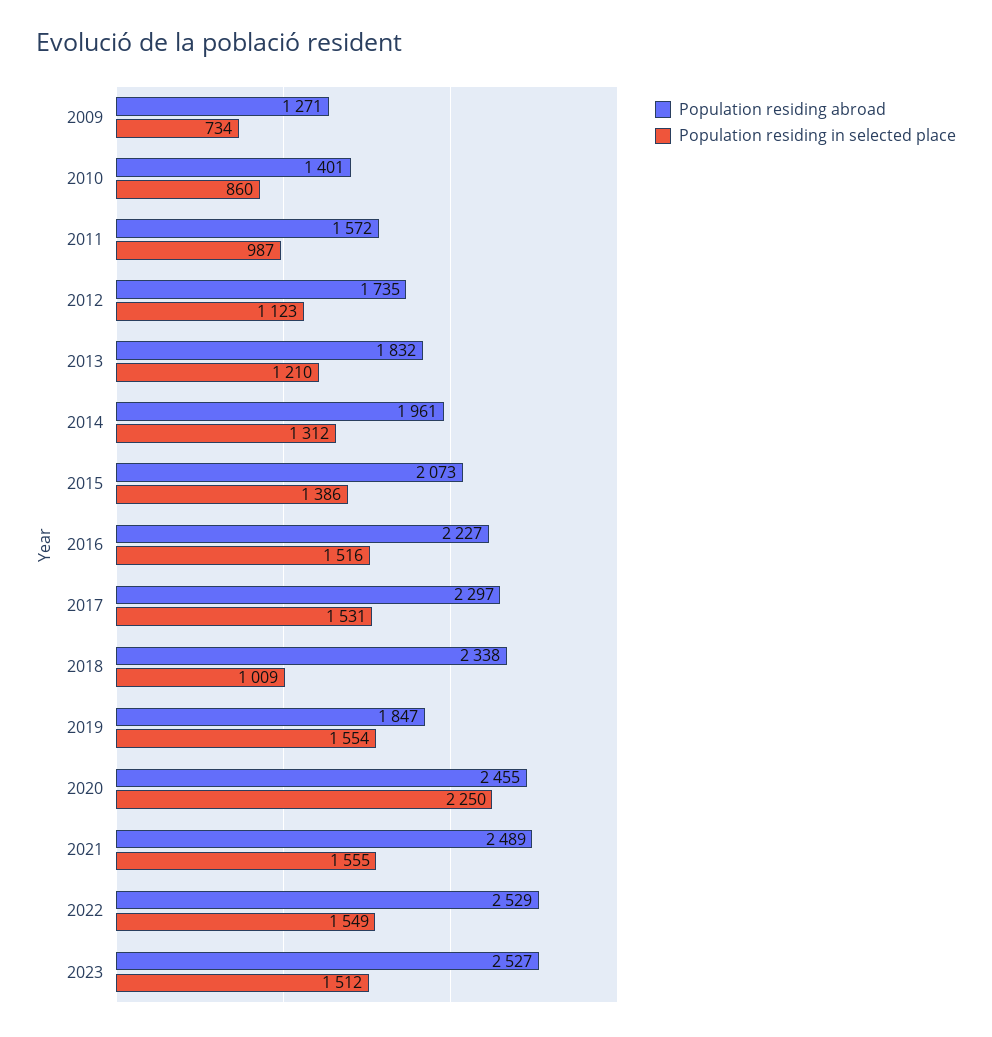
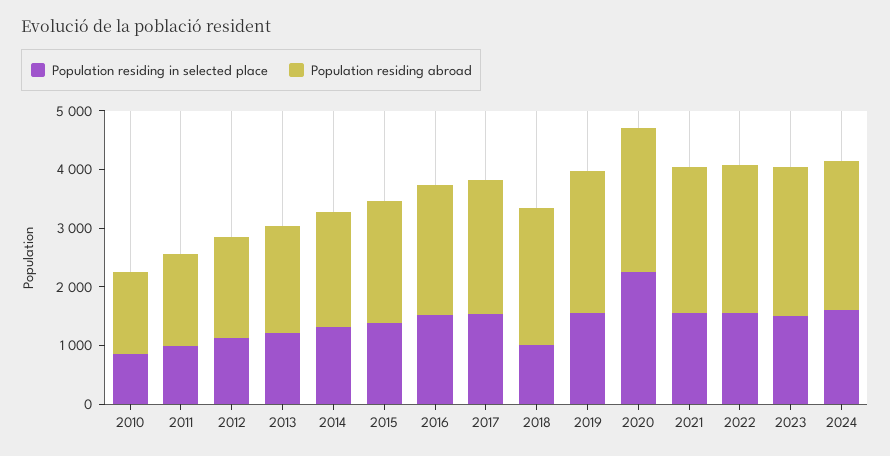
Population residing abroad, 2009: 1271 -> none
Population residing in selected place, 2009: 734 -> none
Population residing abroad, 2019: 1847 -> 2400
Population residing in selected place, 2024: none -> 1600
Population residing abroad, 2024: none -> 2600

